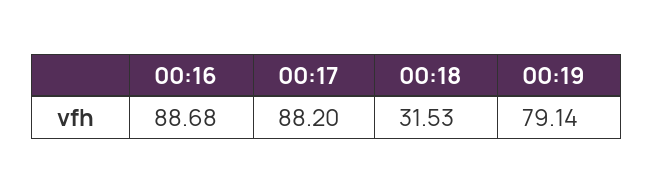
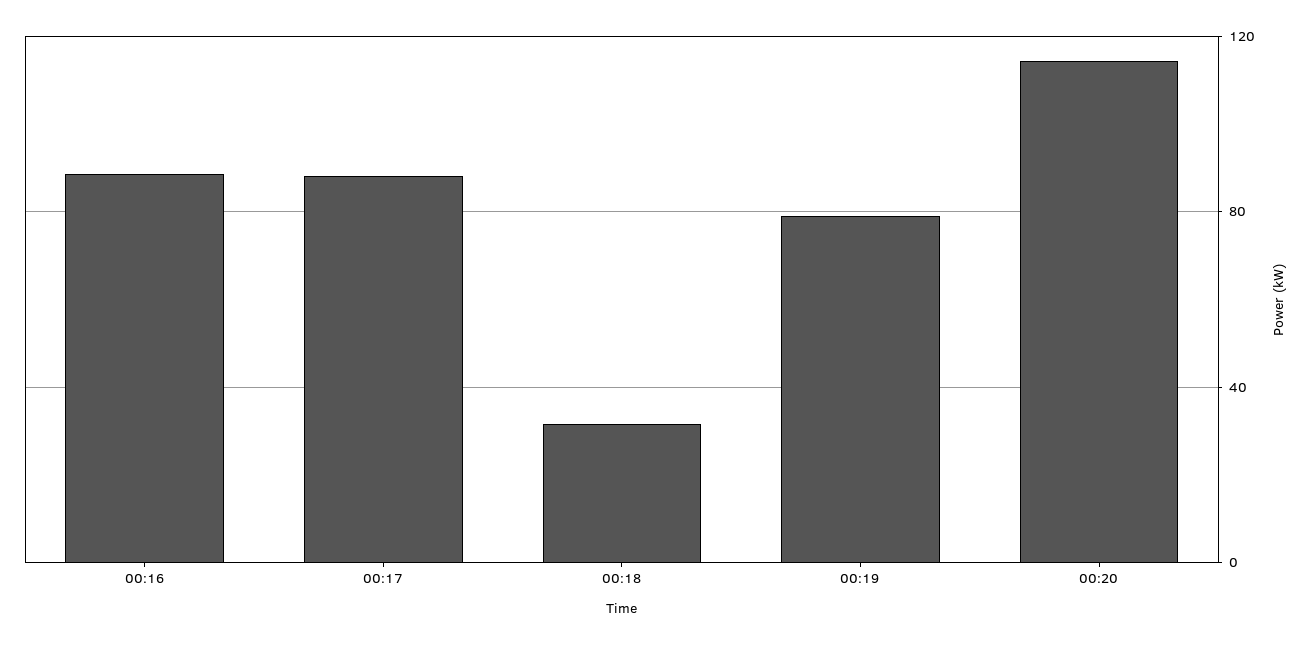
00:20: none -> 115

